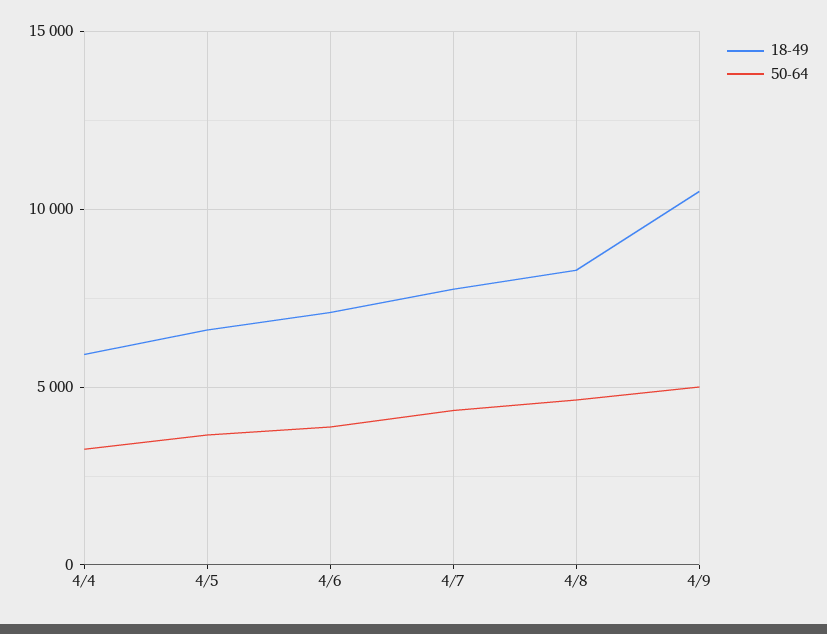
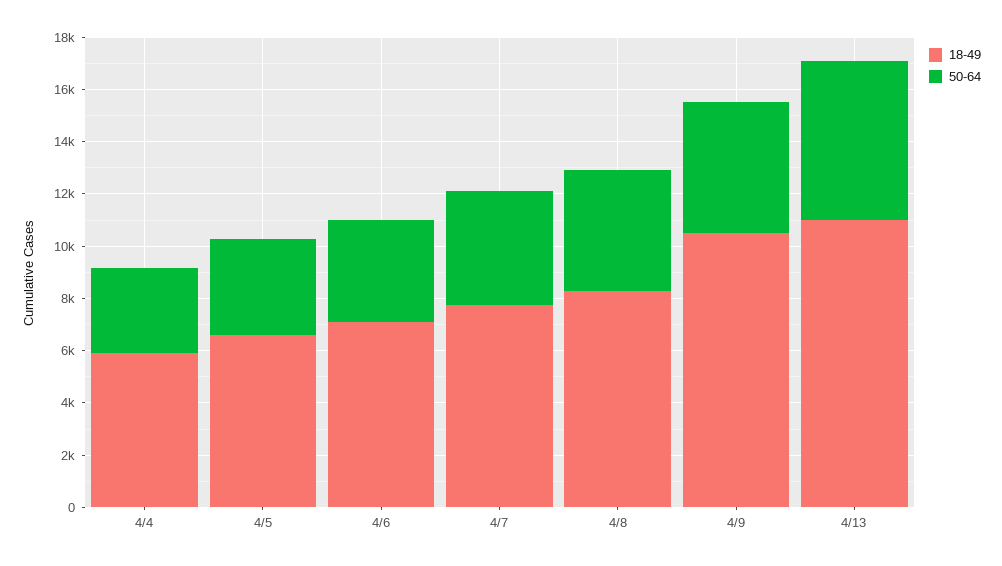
18-49, 4/13: none -> 11000
50-64, 4/13: none -> 6000

